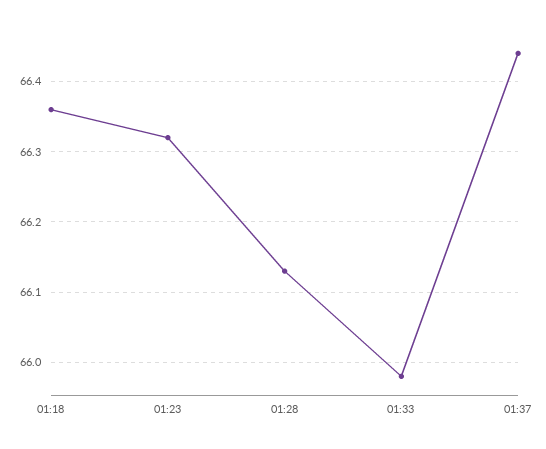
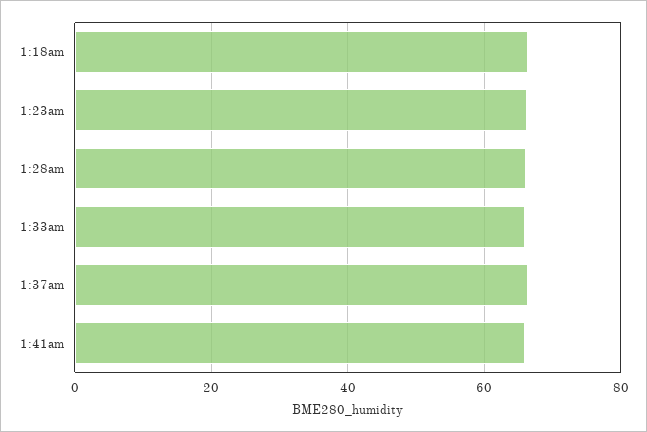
1:41am: none -> 66

